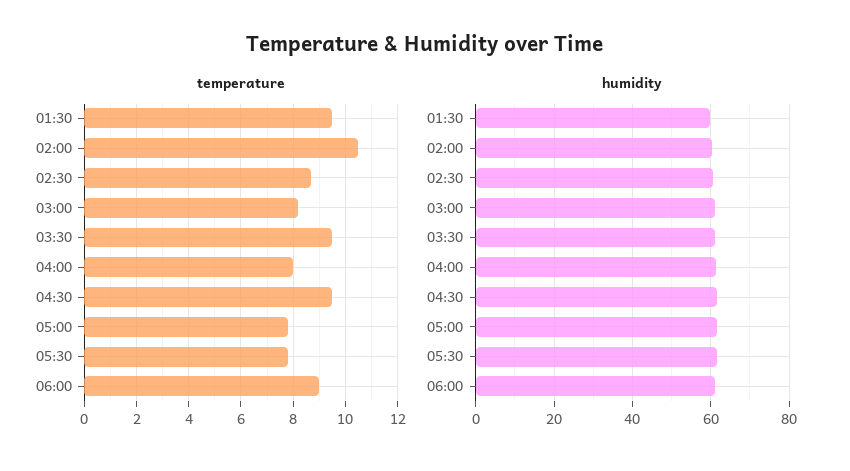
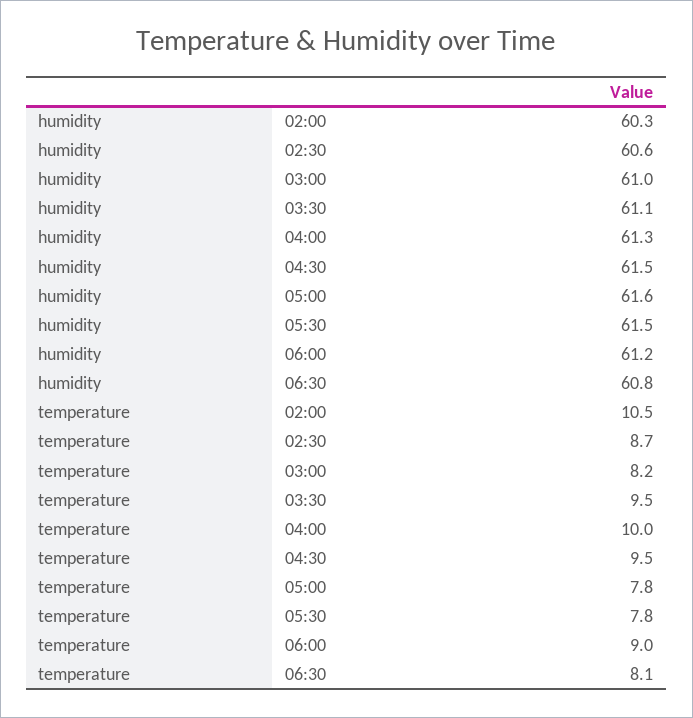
temperature, 01:30: 9.5 -> none
temperature, 04:00: 8 -> 10
humidity, 01:30: 60 -> none
humidity, 06:30: none -> 60.8
temperature, 06:30: none -> 8.1

